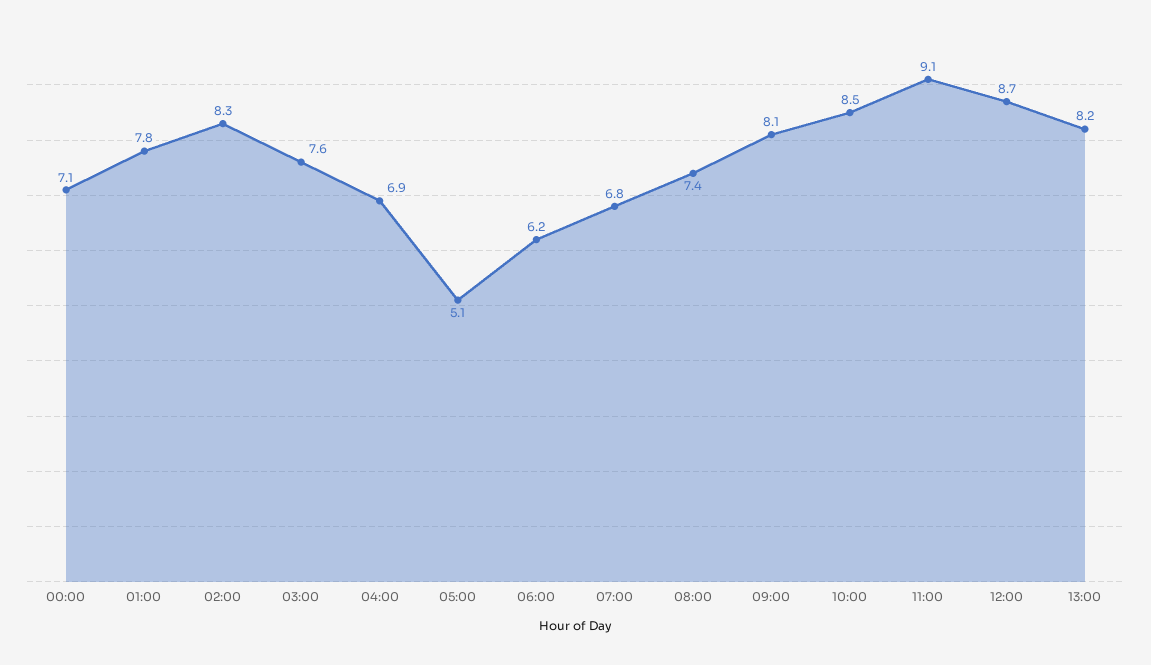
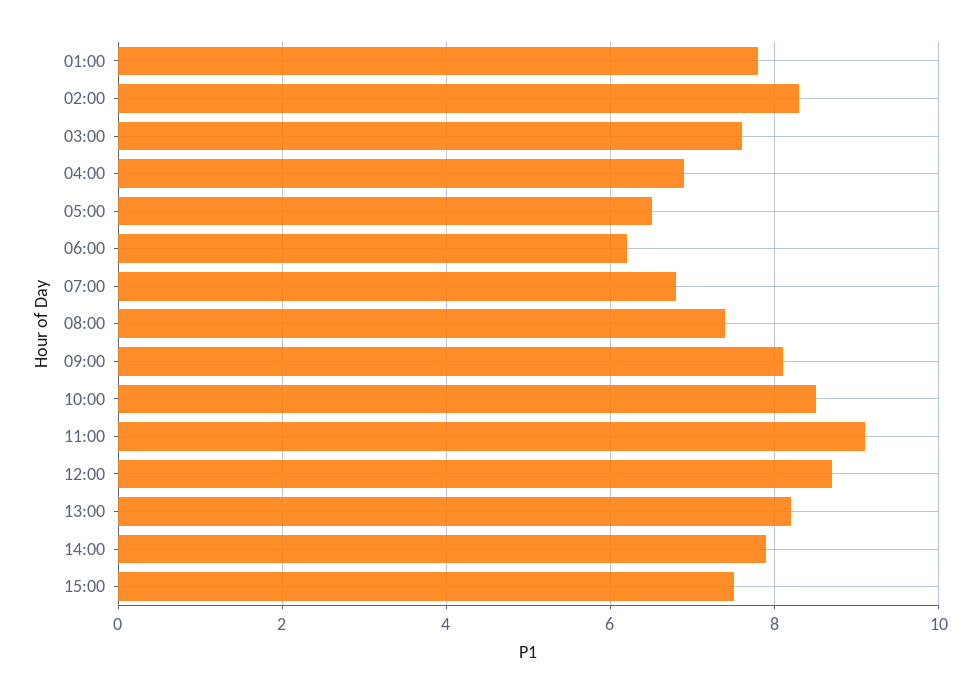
00:00: 7.1 -> none
05:00: 5.1 -> 6.5
14:00: none -> 8
15:00: none -> 7.5

